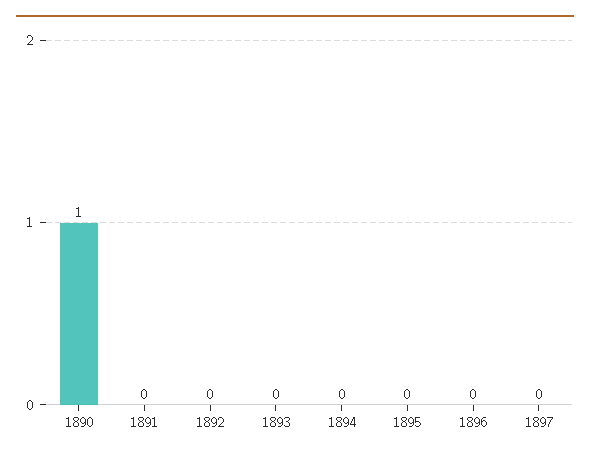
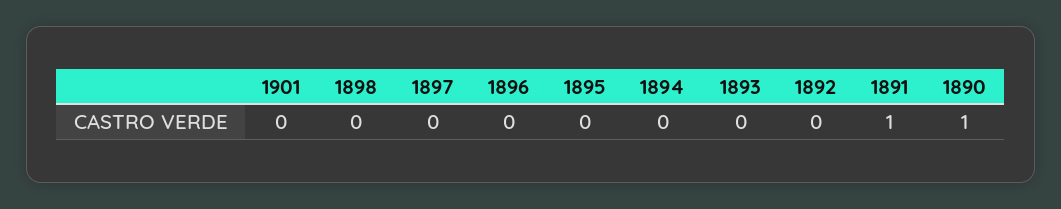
1891: 0 -> 1
1901: none -> 0
1898: none -> 0

